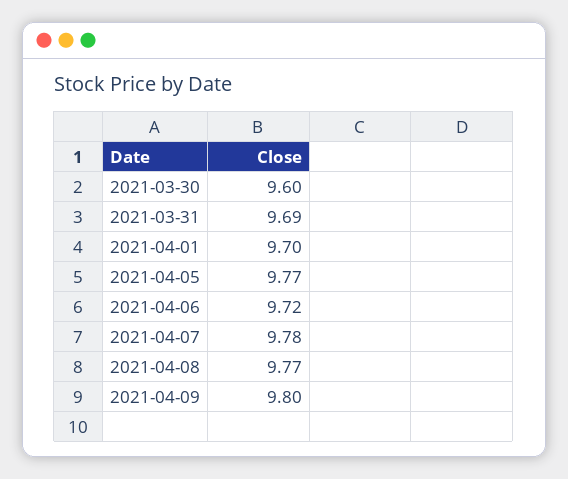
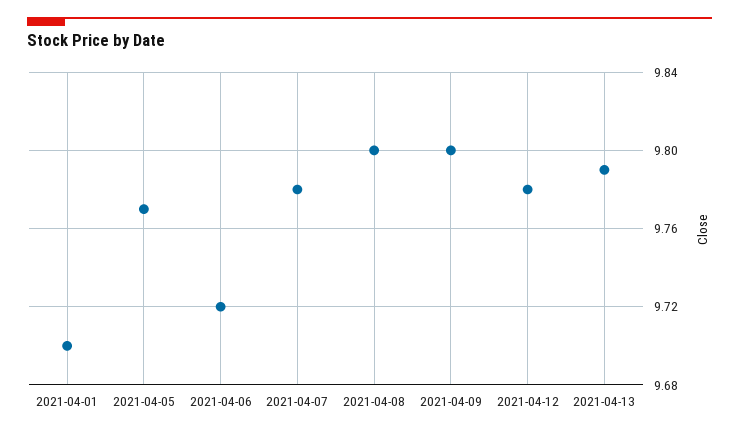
2021-03-30: 9.6 -> none
2021-03-31: 9.69 -> none
2021-04-08: 9.77 -> 9.8
2021-04-12: none -> 9.78
2021-04-13: none -> 9.79

